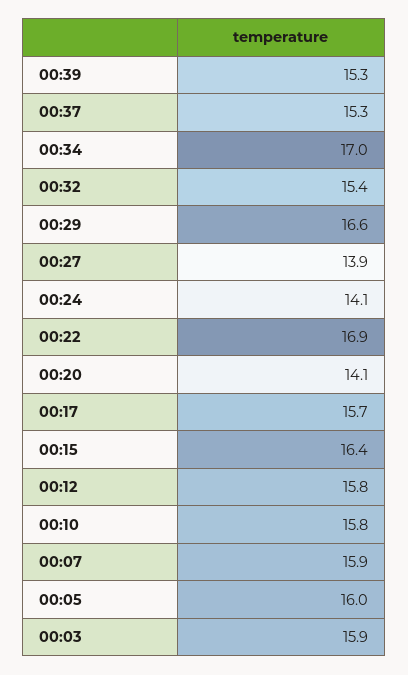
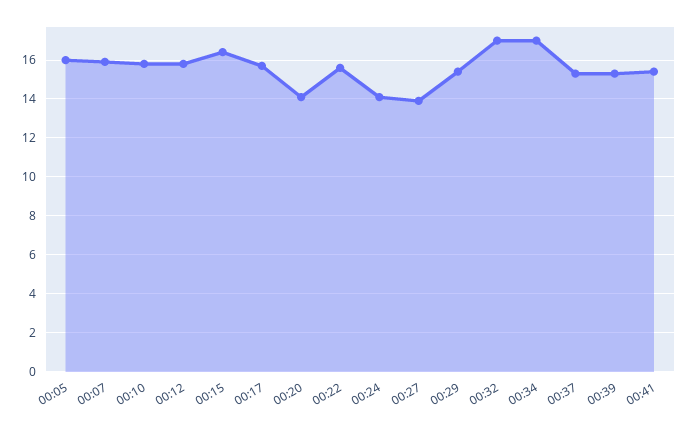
00:32: 15.4 -> 17
00:29: 16.6 -> 15.5
00:22: 16.9 -> 15.5
00:03: 15.9 -> none
00:41: none -> 15.5

